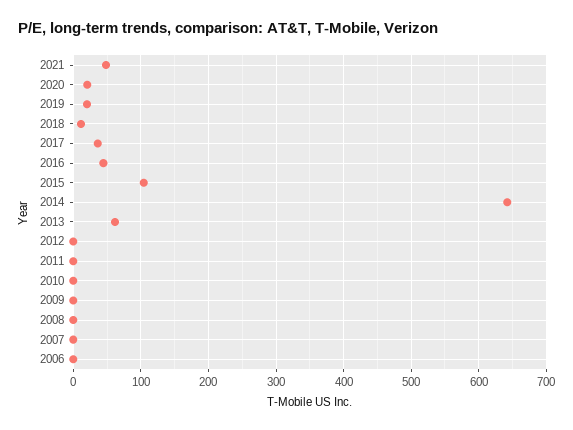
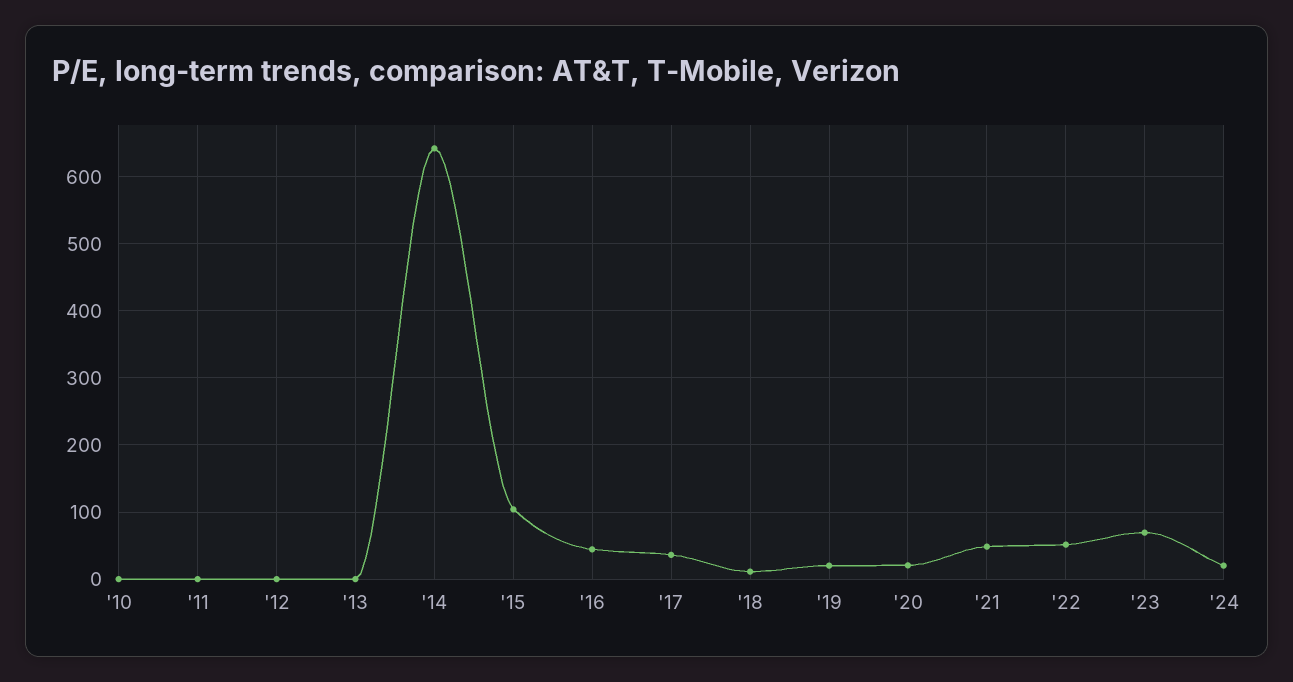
2013: 60 -> 0
2009: 0 -> none
2008: 0 -> none
2007: 0 -> none
2006: 0 -> none
'22: none -> 50
'23: none -> 70
'24: none -> 20

